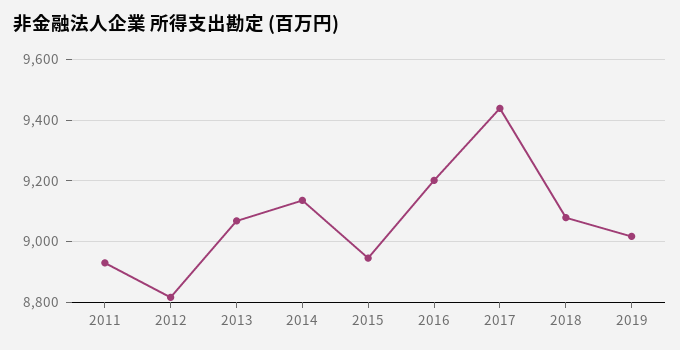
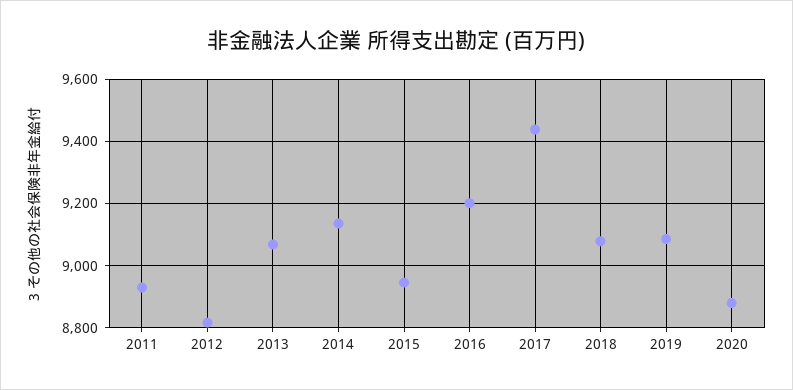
2019: 9020 -> 9080
2020: none -> 8880

